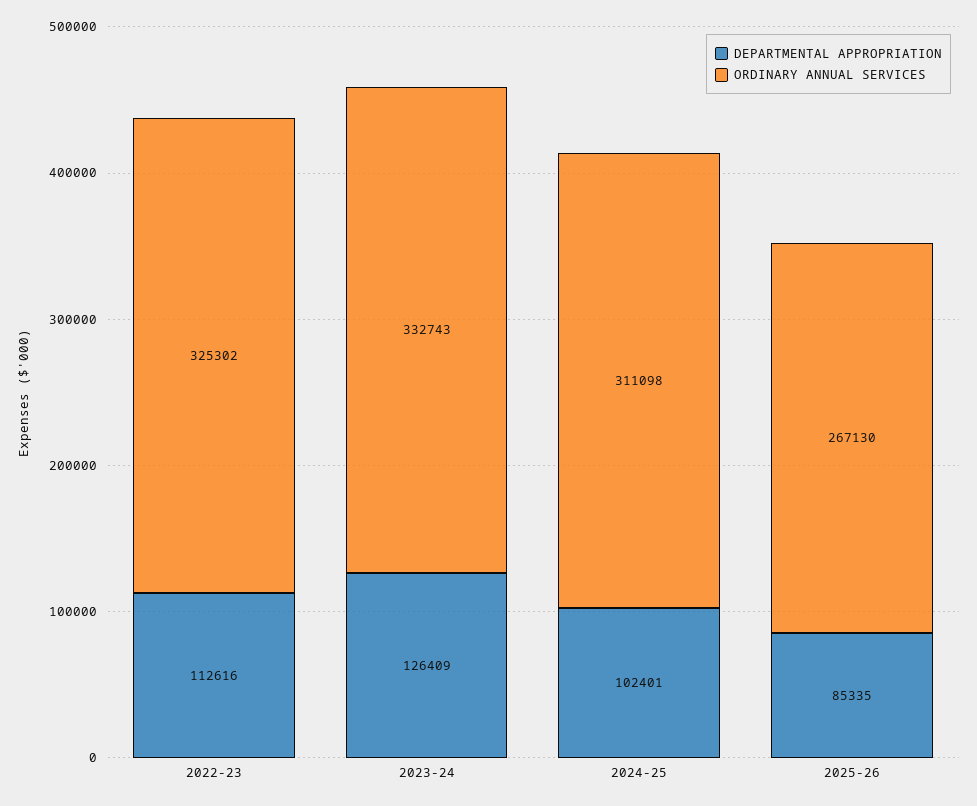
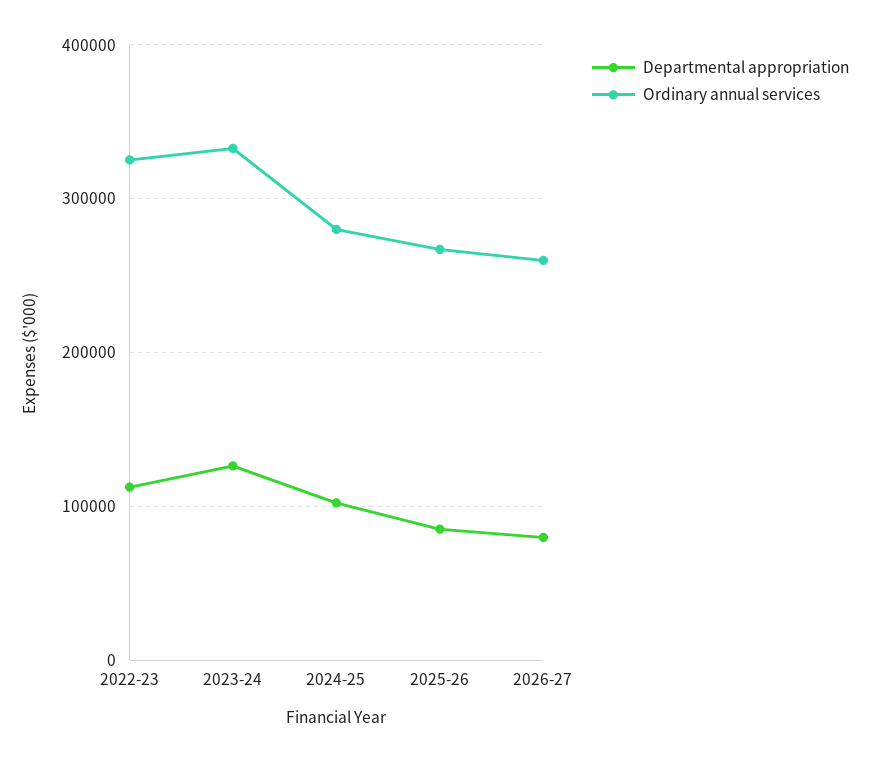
ORDINARY ANNUAL SERVICES, 2024-25: 311098 -> 280000
DEPARTMENTAL APPROPRIATION, 2026-27: none -> 80000
ORDINARY ANNUAL SERVICES, 2026-27: none -> 260000

